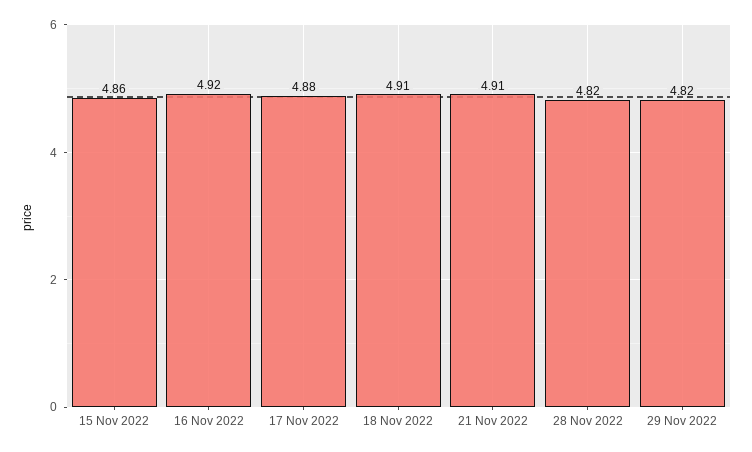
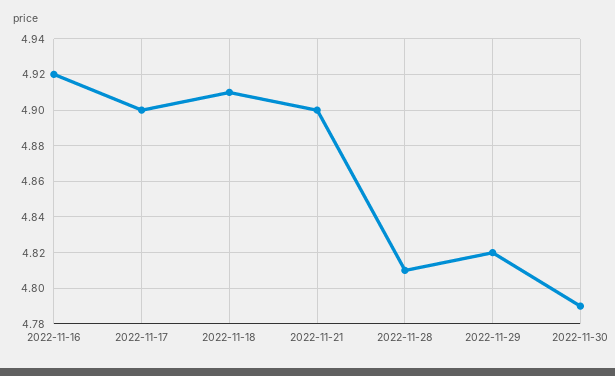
15 Nov 2022: 4.86 -> none
17 Nov 2022: 4.88 -> 4.9
21 Nov 2022: 4.91 -> 4.9
28 Nov 2022: 4.82 -> 4.81
2022-11-30: none -> 4.79

